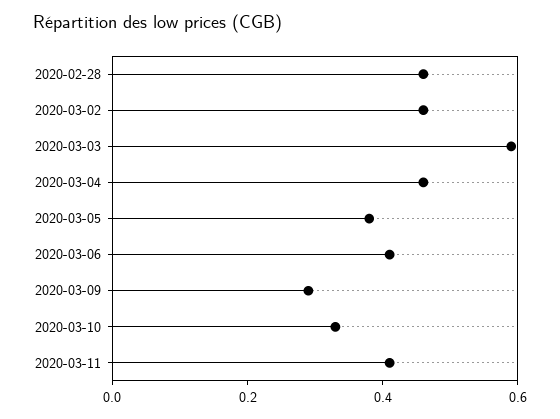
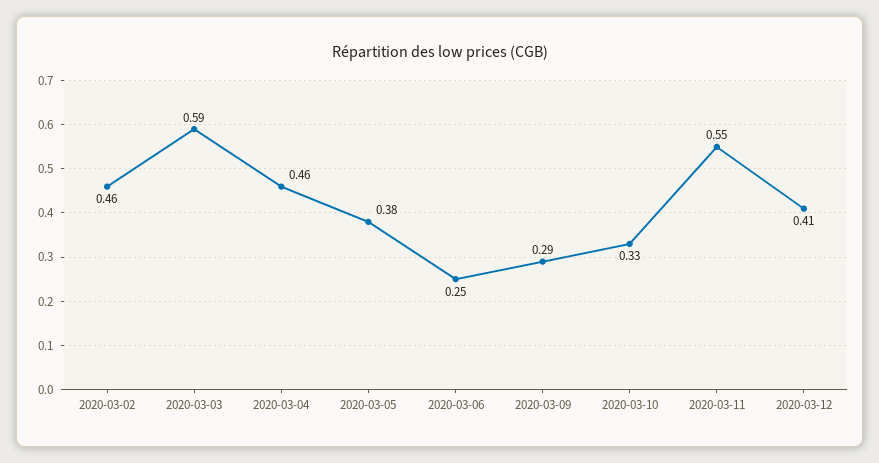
2020-02-28: 0.45 -> none
2020-03-06: 0.4 -> 0.25
2020-03-11: 0.4 -> 0.55
2020-03-12: none -> 0.41

